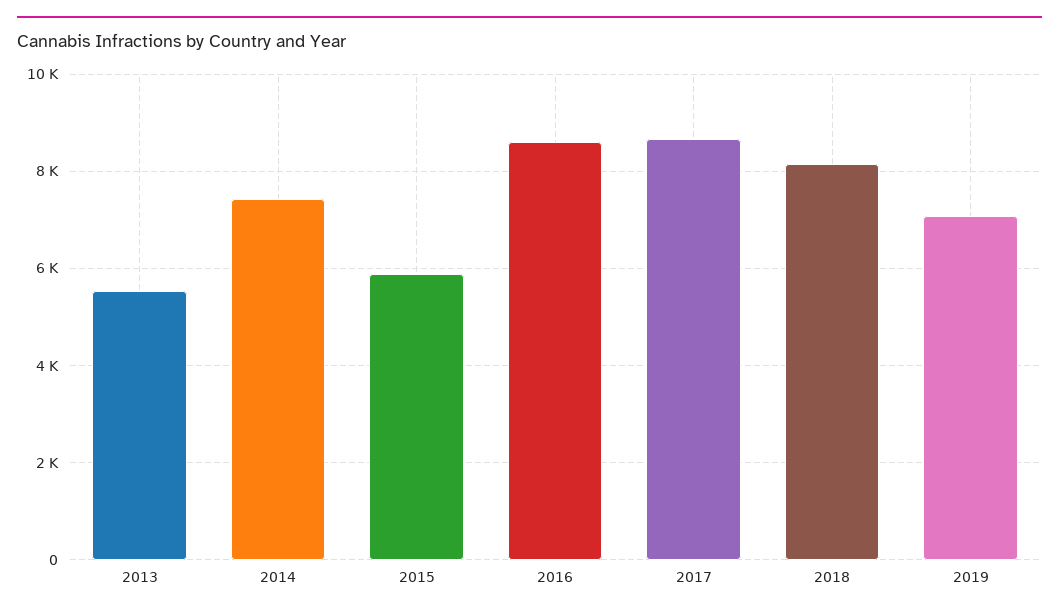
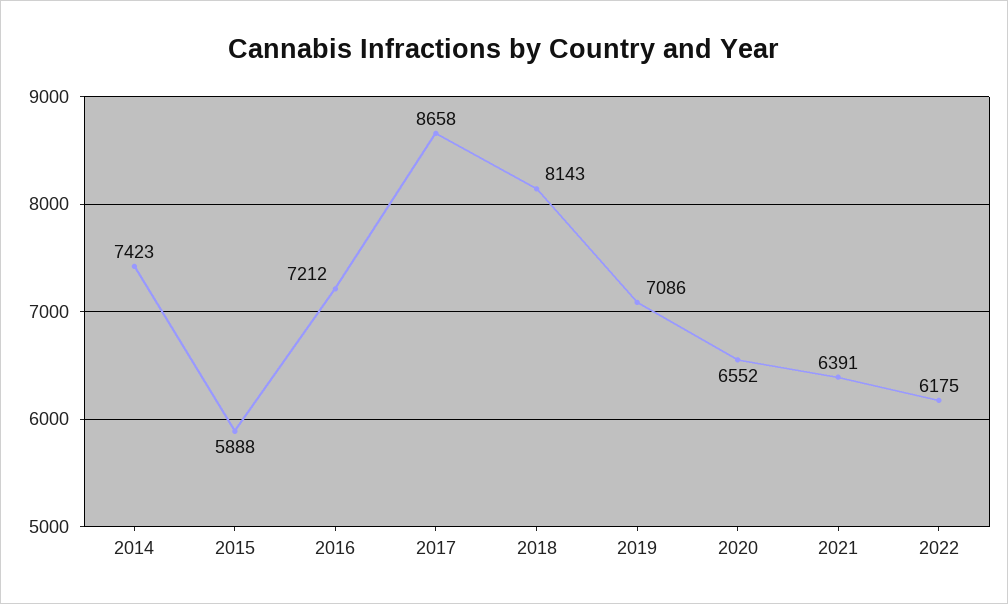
2013: 5600 -> none
2016: 8600 -> 7212
2020: none -> 6552
2021: none -> 6391
2022: none -> 6175

